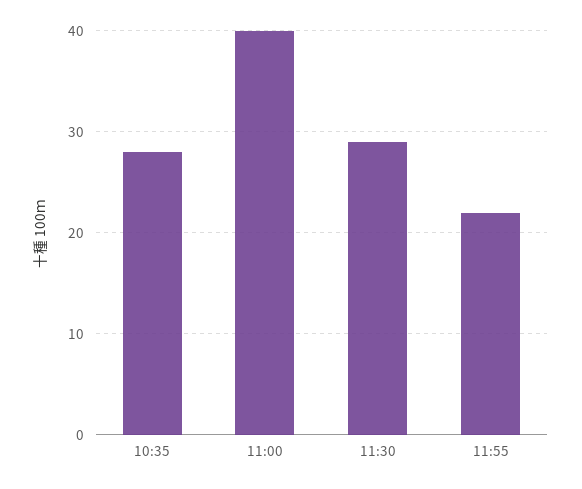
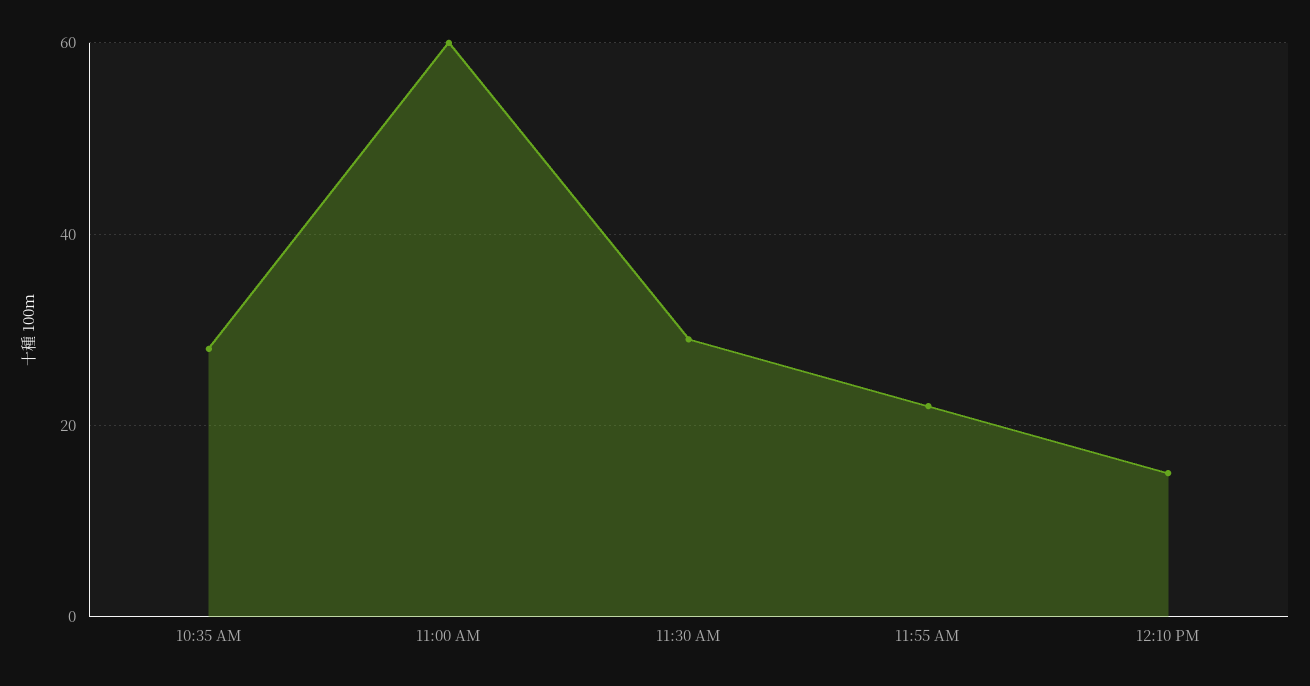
11:00: 40 -> 60
12:10 PM: none -> 15

